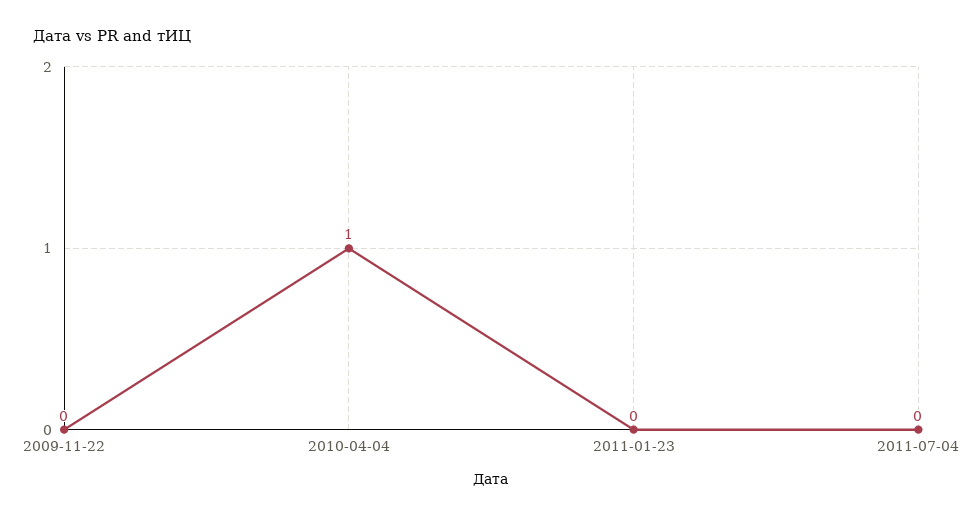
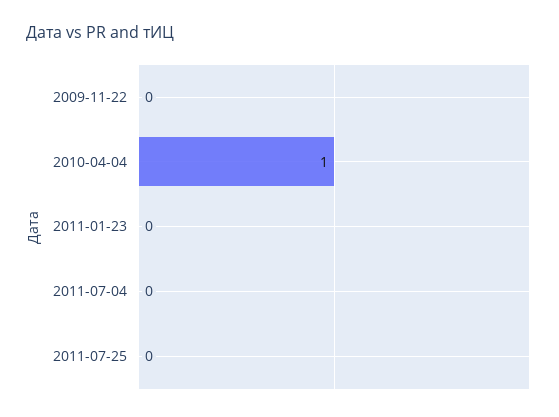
2011-07-25: none -> 0

